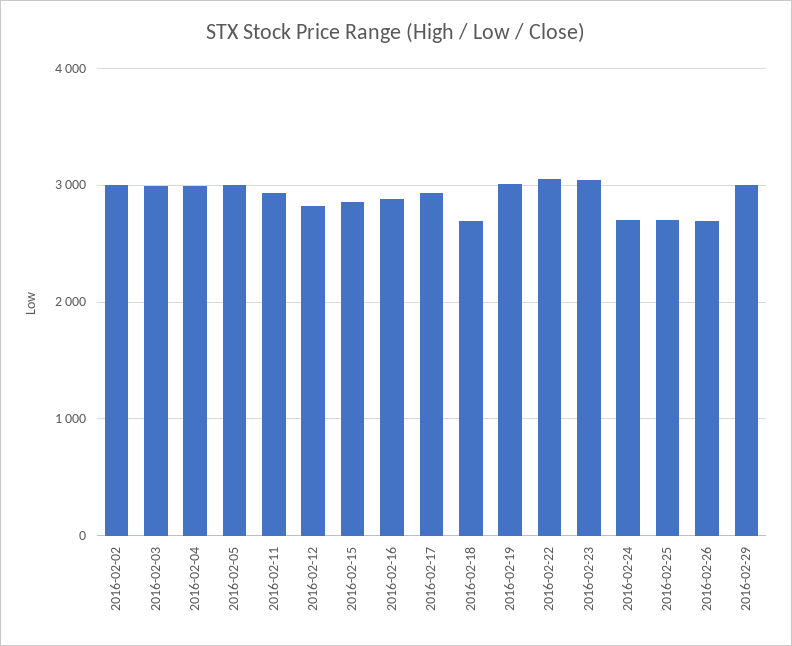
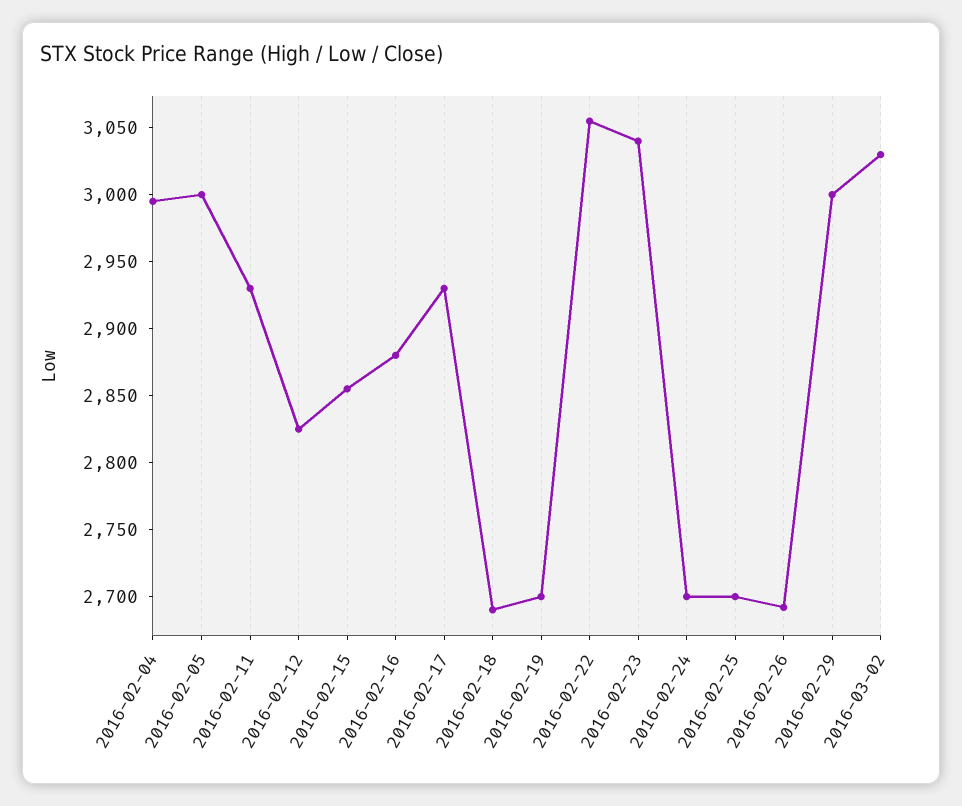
2016-02-02: 3000 -> none
2016-02-03: 3000 -> none
2016-02-19: 3000 -> 2700
2016-03-02: none -> 3030

